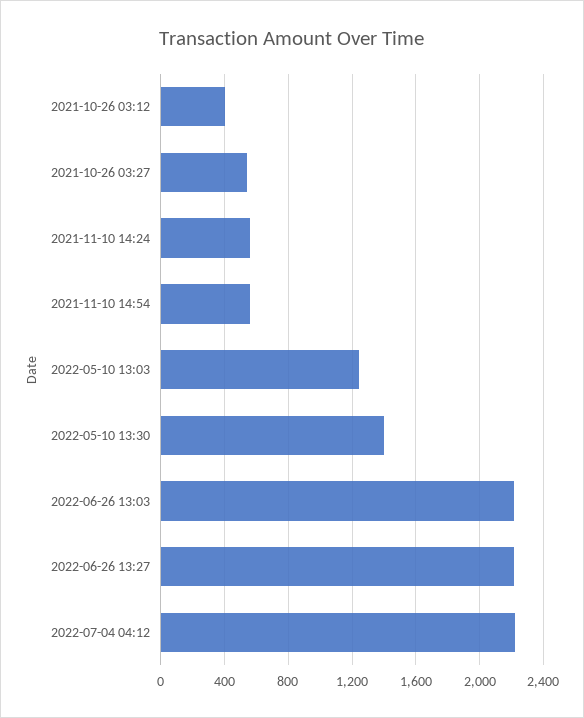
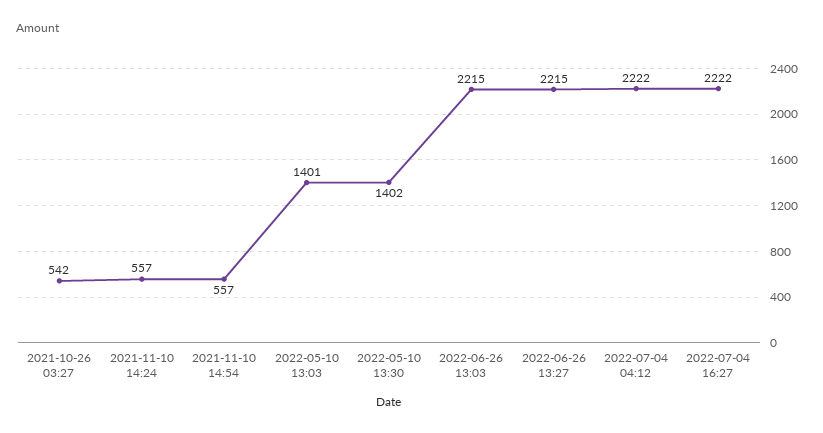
2021-10-26 03:12: 400 -> none
2022-05-10 13:03: 1250 -> 1401
2022-07-04 16:27: none -> 2222

